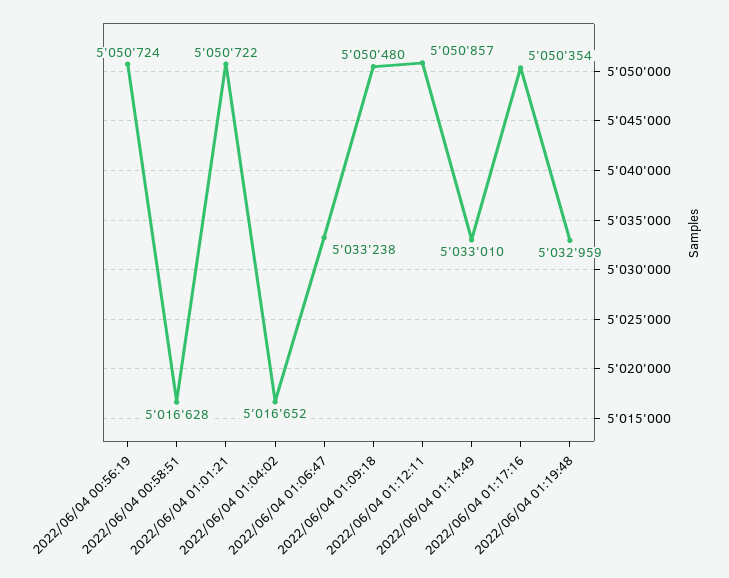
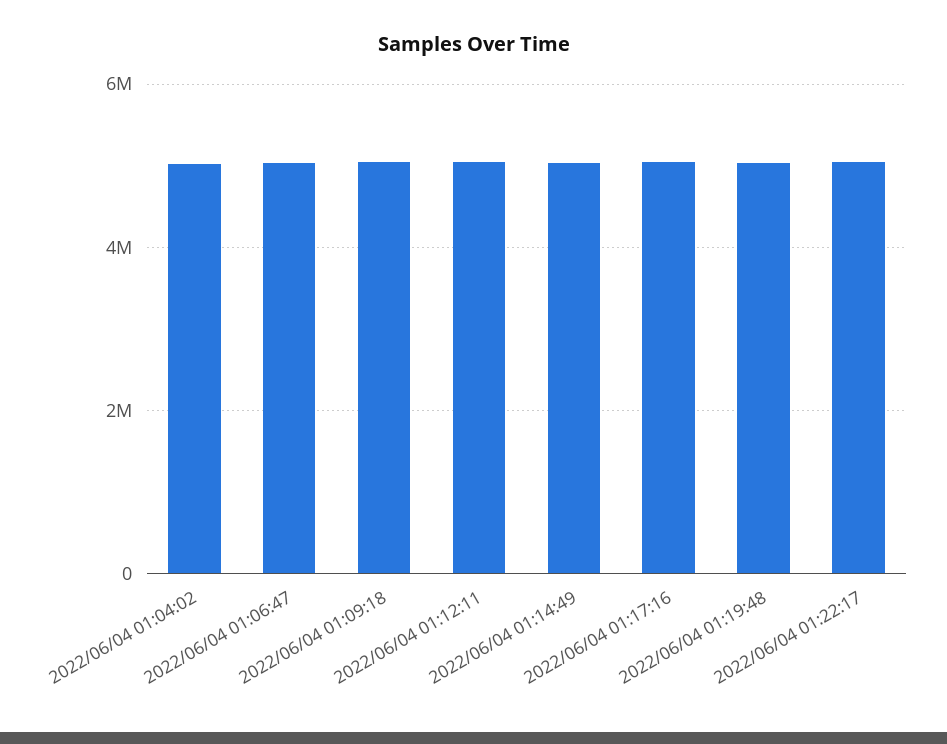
2022/06/04 00:56:19: 5050724 -> none
2022/06/04 00:58:51: 5016628 -> none
2022/06/04 01:01:21: 5050722 -> none
2022/06/04 01:22:17: none -> 5000000

